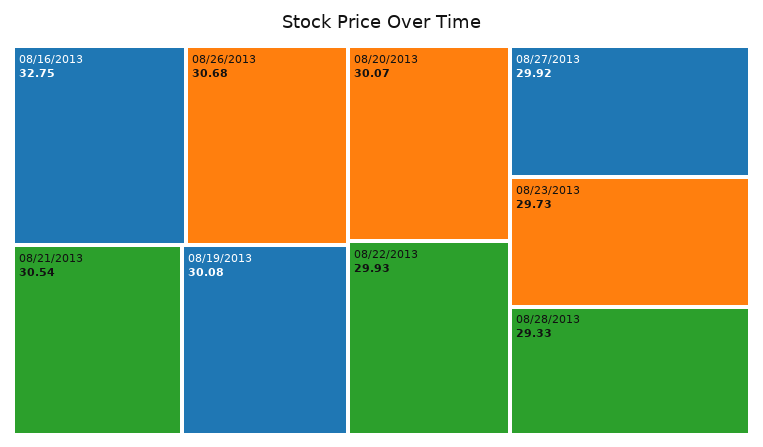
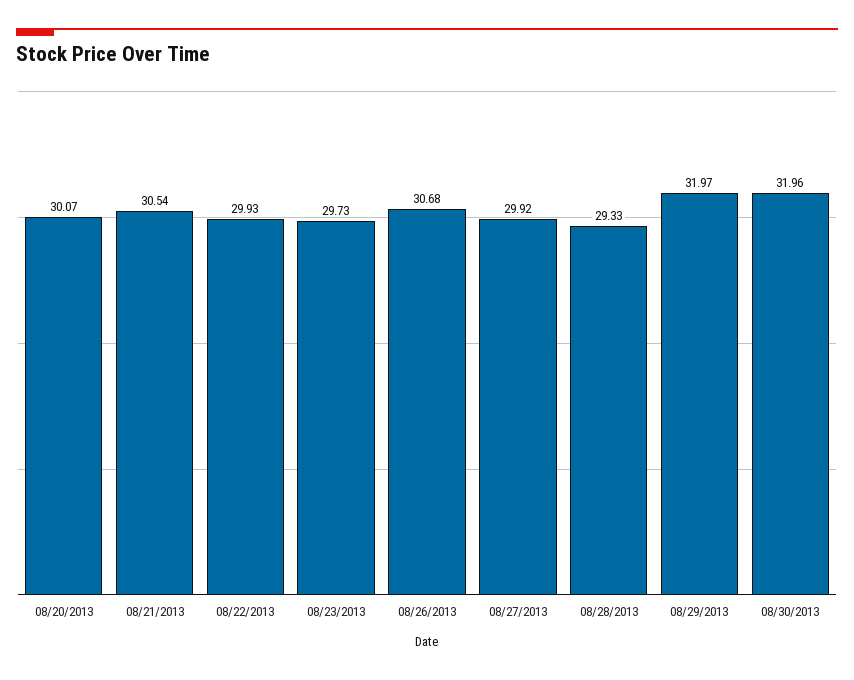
08/16/2013: 32.75 -> none
08/19/2013: 30.08 -> none
08/29/2013: none -> 31.97
08/30/2013: none -> 31.96

